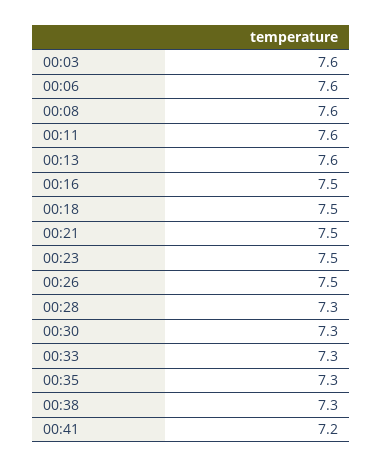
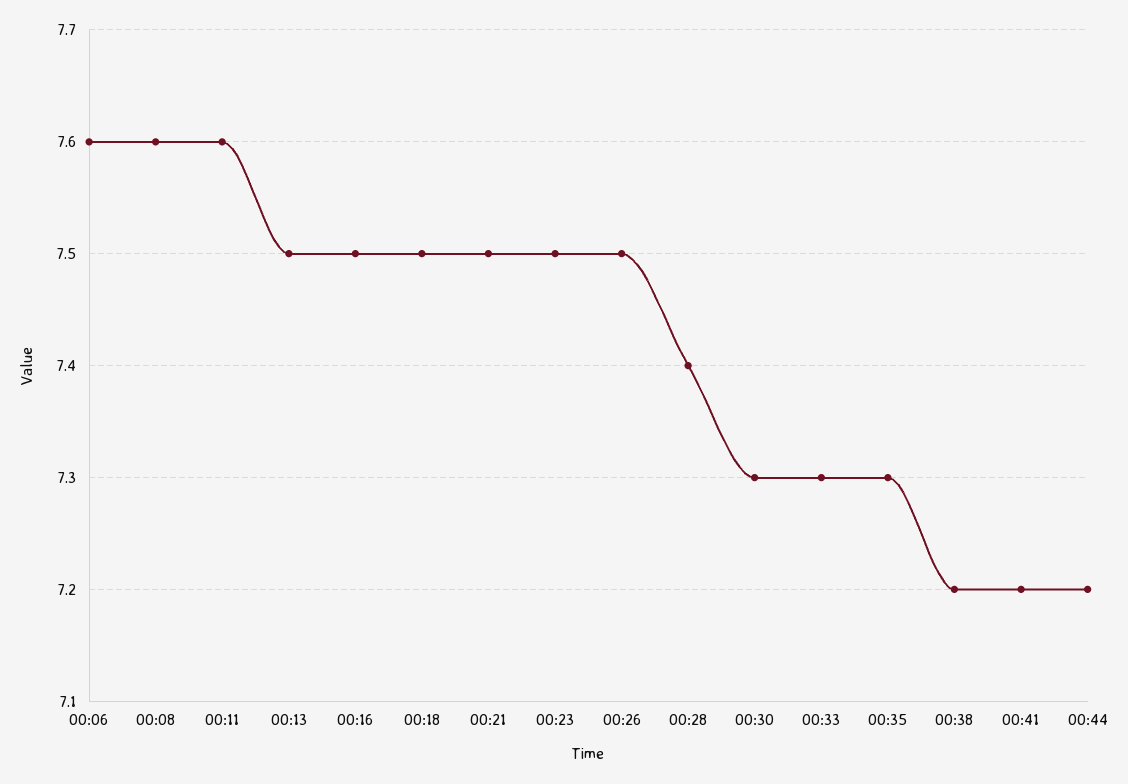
00:03: 7.6 -> none
00:13: 7.6 -> 7.5
00:28: 7.3 -> 7.4
00:38: 7.3 -> 7.2
00:44: none -> 7.2

